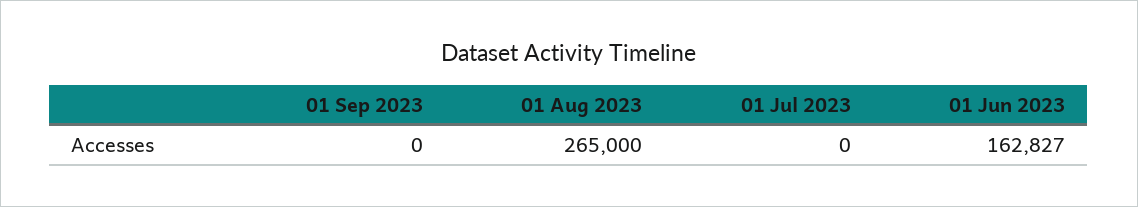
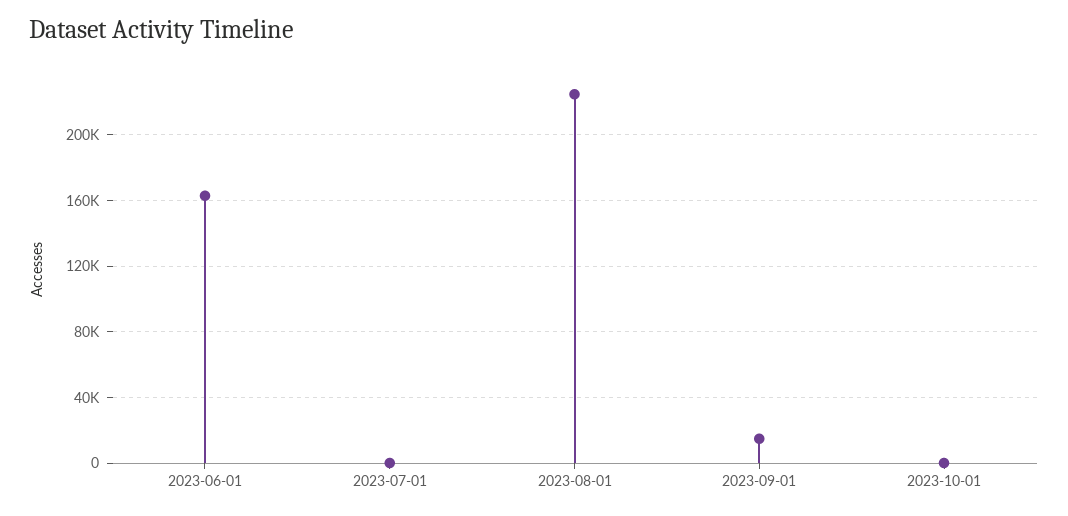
01 Sep 2023: 0 -> 15000
01 Aug 2023: 265000 -> 225000
2023-10-01: none -> 0

